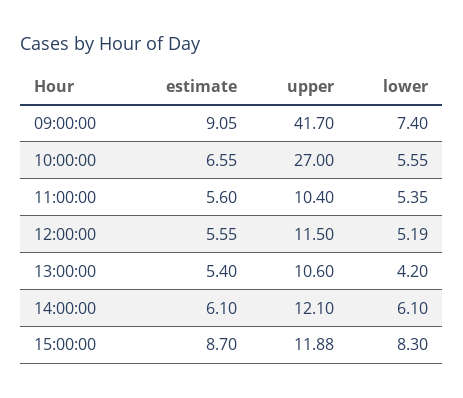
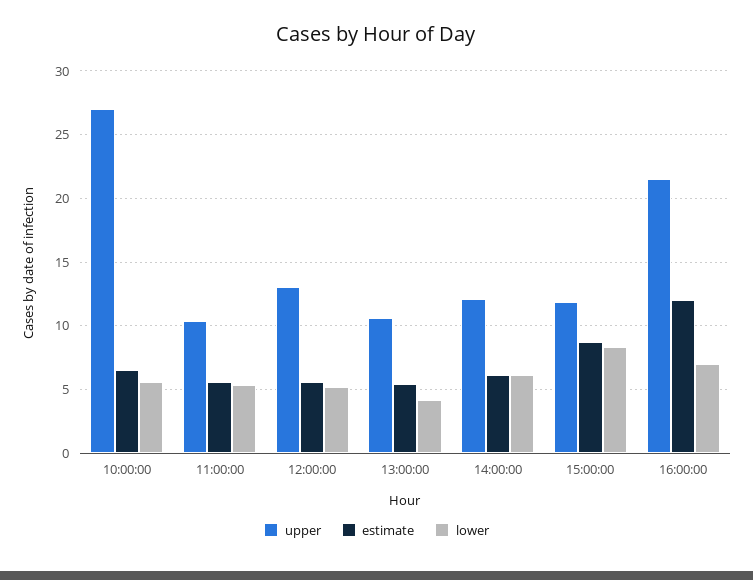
estimate, 09:00:00: 9.05 -> none
upper, 09:00:00: 41.7 -> none
lower, 09:00:00: 7.4 -> none
upper, 12:00:00: 11.5 -> 13
upper, 16:00:00: none -> 21.5
estimate, 16:00:00: none -> 12
lower, 16:00:00: none -> 7

